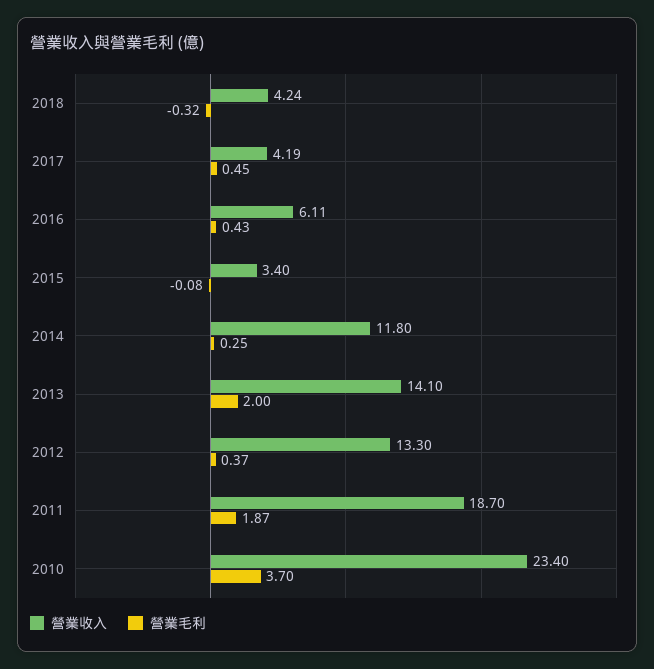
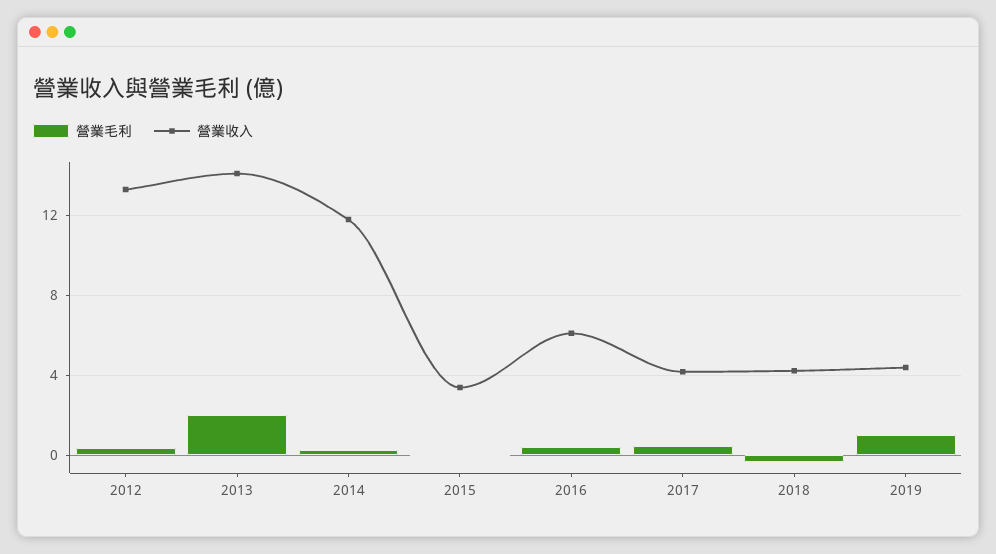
營業收入, 2011: 18.7 -> none
營業毛利, 2011: 1.87 -> none
營業收入, 2010: 23.4 -> none
營業毛利, 2010: 3.7 -> none
營業毛利, 2019: none -> 1
營業收入, 2019: none -> 4.5

